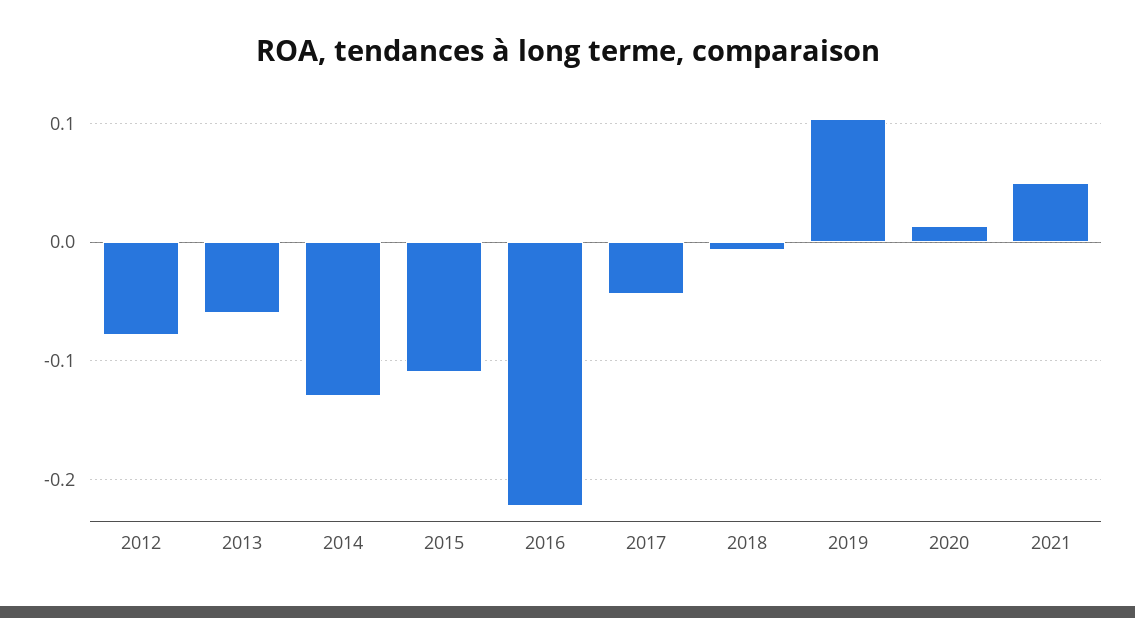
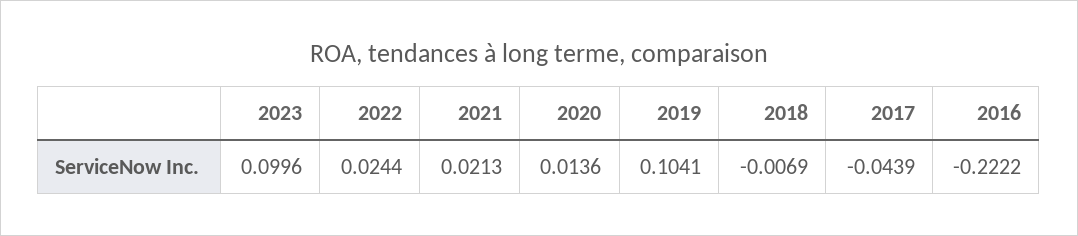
2012: -0.08 -> none
2013: -0.06 -> none
2014: -0.13 -> none
2015: -0.11 -> none
2021: 0.05 -> 0.0213
2023: none -> 0.0996
2022: none -> 0.0244

